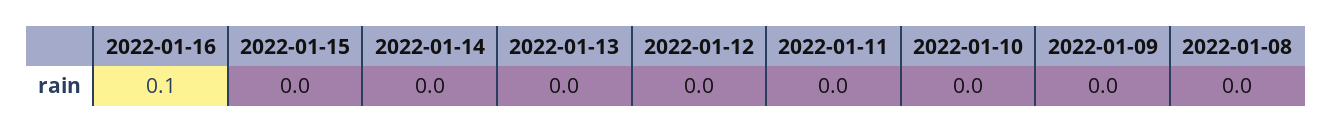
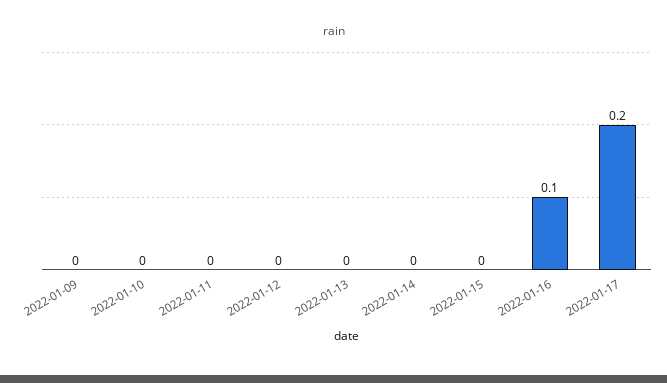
2022-01-08: 0 -> none
2022-01-17: none -> 0.2

